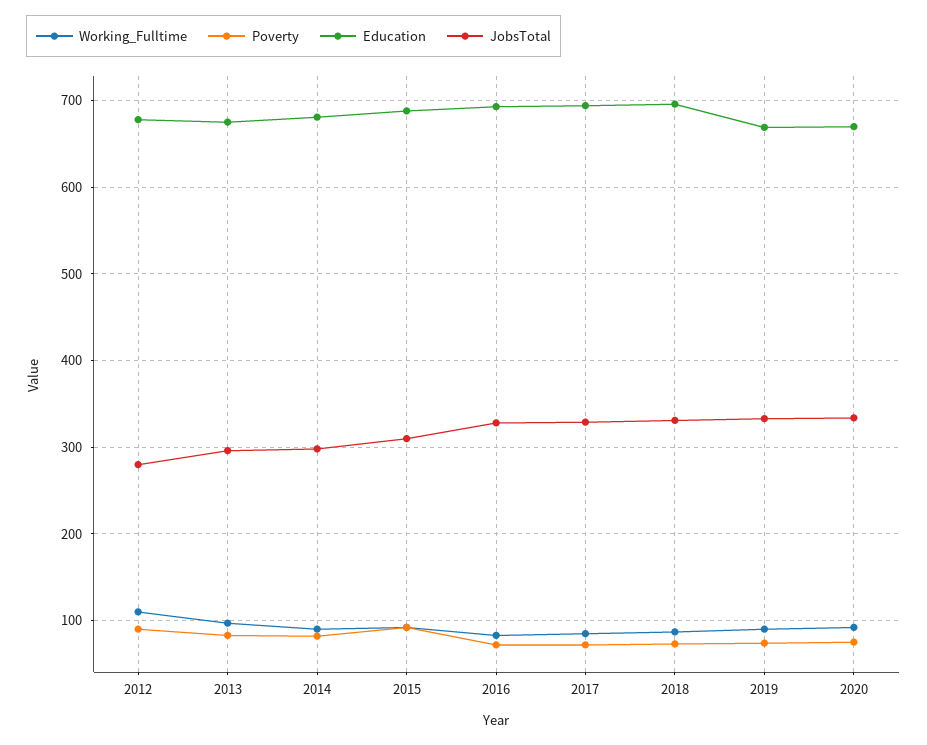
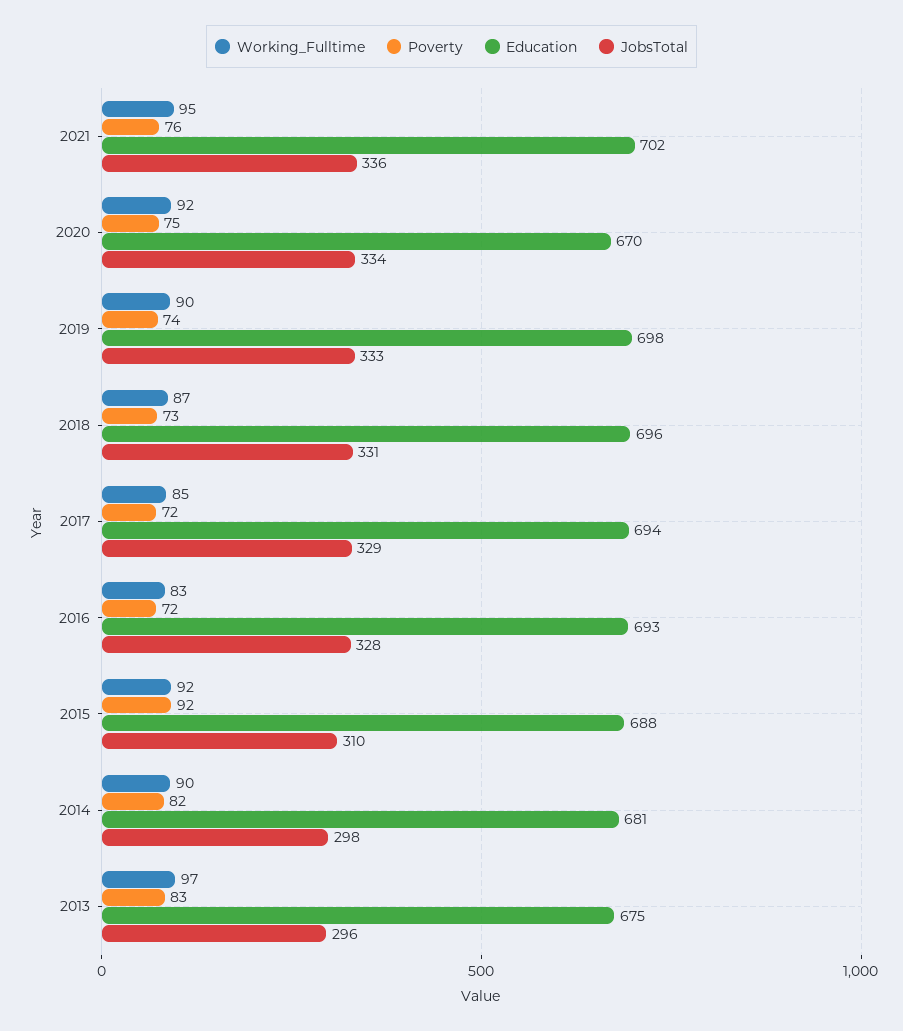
Working_Fulltime, 2012: 110 -> none
Poverty, 2012: 90 -> none
Education, 2012: 680 -> none
JobsTotal, 2012: 280 -> none
Education, 2019: 670 -> 698
Working_Fulltime, 2021: none -> 95
Poverty, 2021: none -> 76
Education, 2021: none -> 702
JobsTotal, 2021: none -> 336

